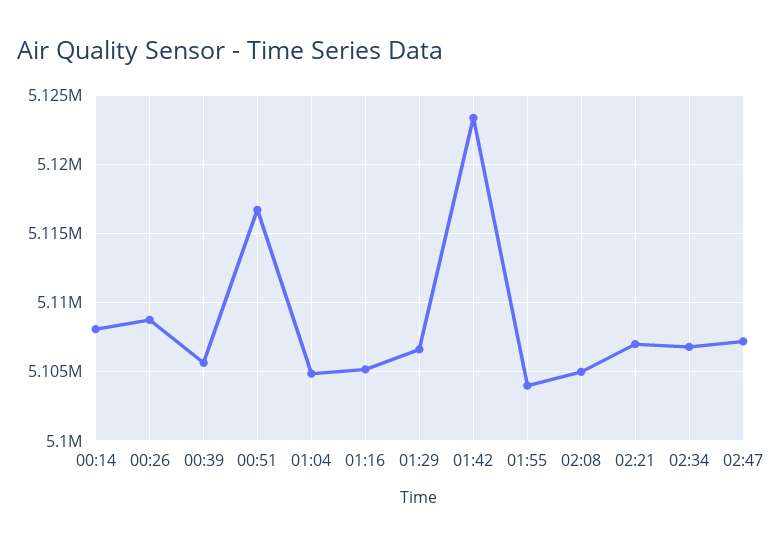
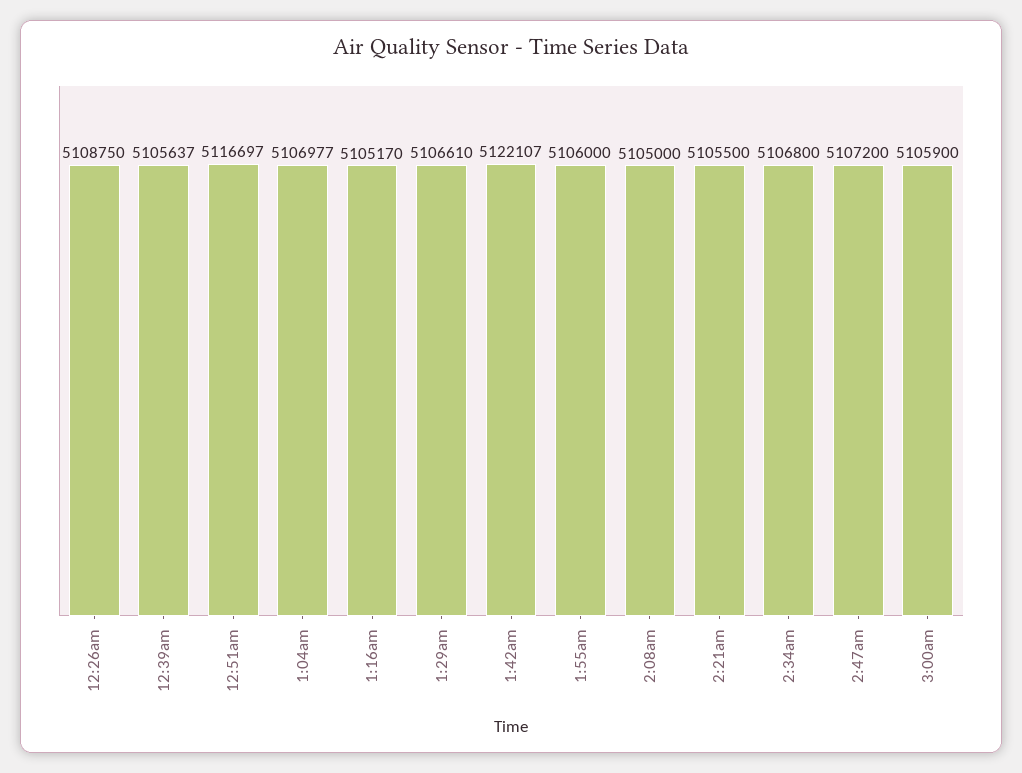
00:14: 5108000 -> none
01:04: 5105000 -> 5106977
01:42: 5123500 -> 5122107
01:55: 5104000 -> 5106000
02:21: 5107000 -> 5105500
3:00am: none -> 5105900

